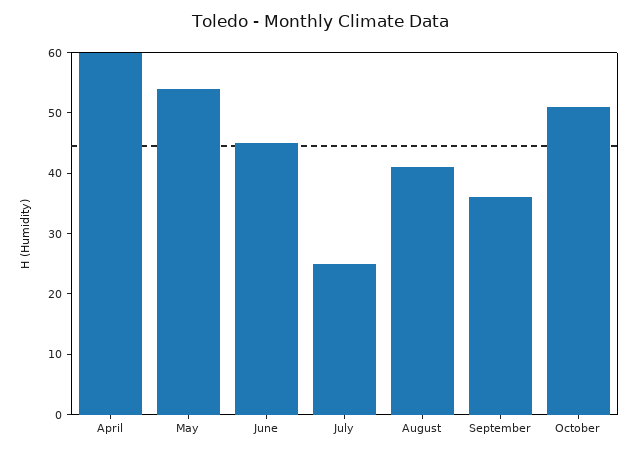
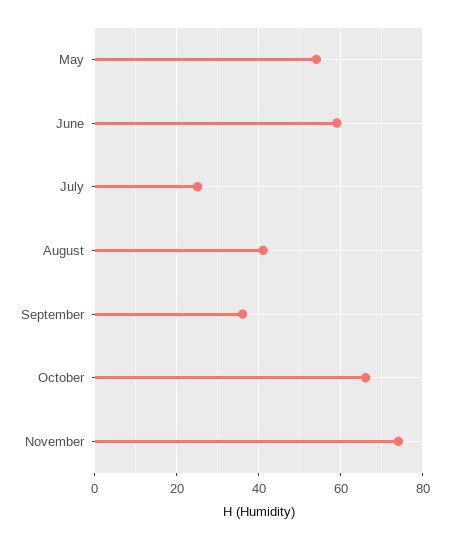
April: 60 -> none
June: 45 -> 60
October: 50 -> 65
November: none -> 75

